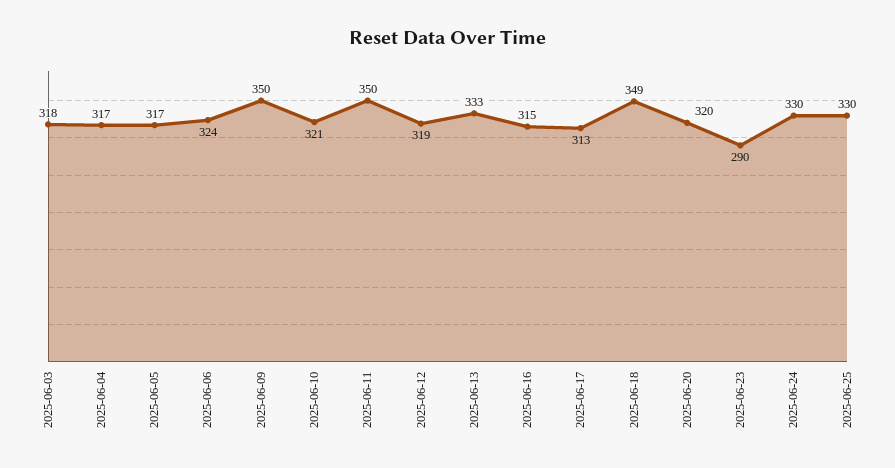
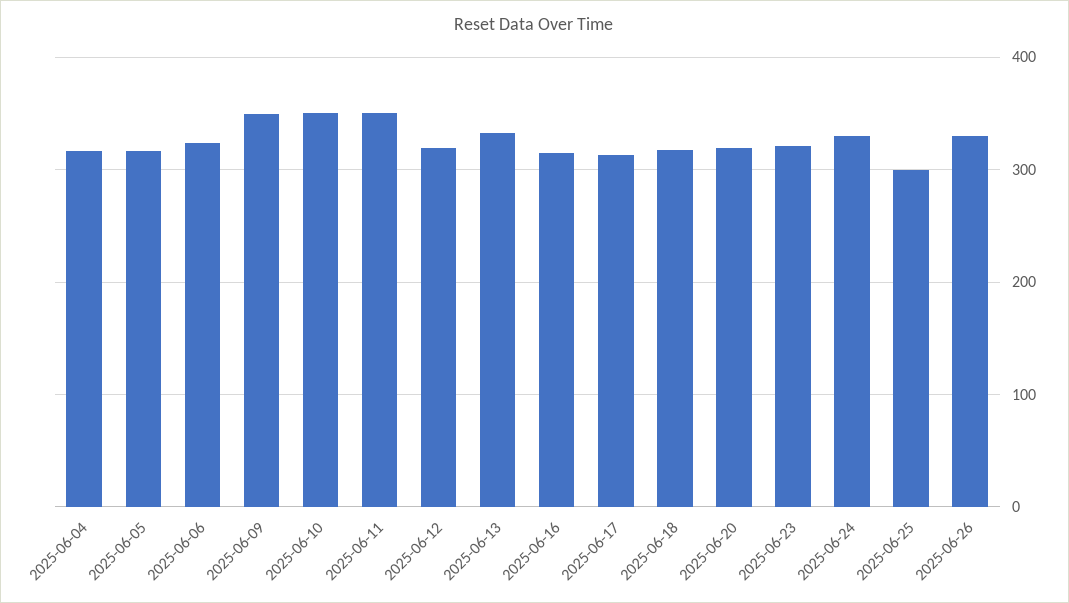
2025-06-03: 318 -> none
2025-06-10: 321 -> 350
2025-06-18: 349 -> 320
2025-06-23: 290 -> 320
2025-06-25: 330 -> 300
2025-06-26: none -> 330

